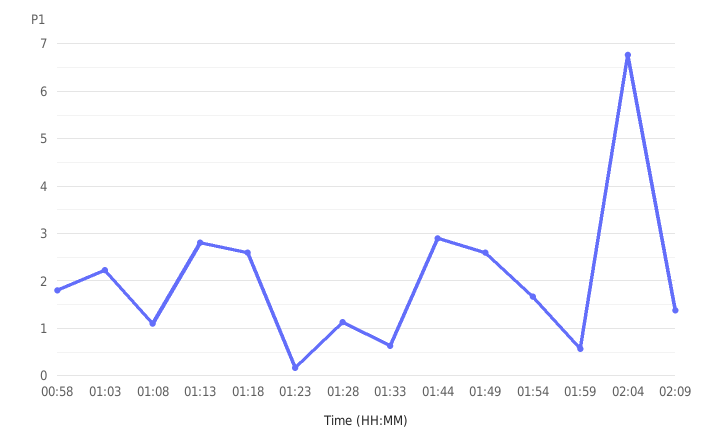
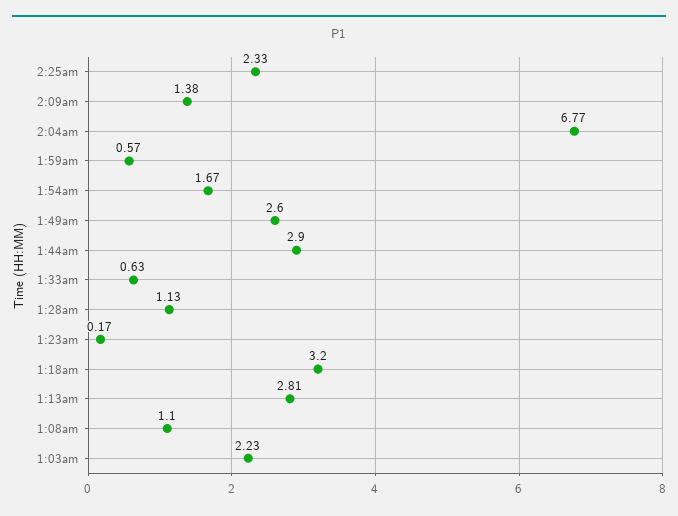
00:58: 1.8 -> none
01:18: 2.6 -> 3.2
2:25am: none -> 2.33

